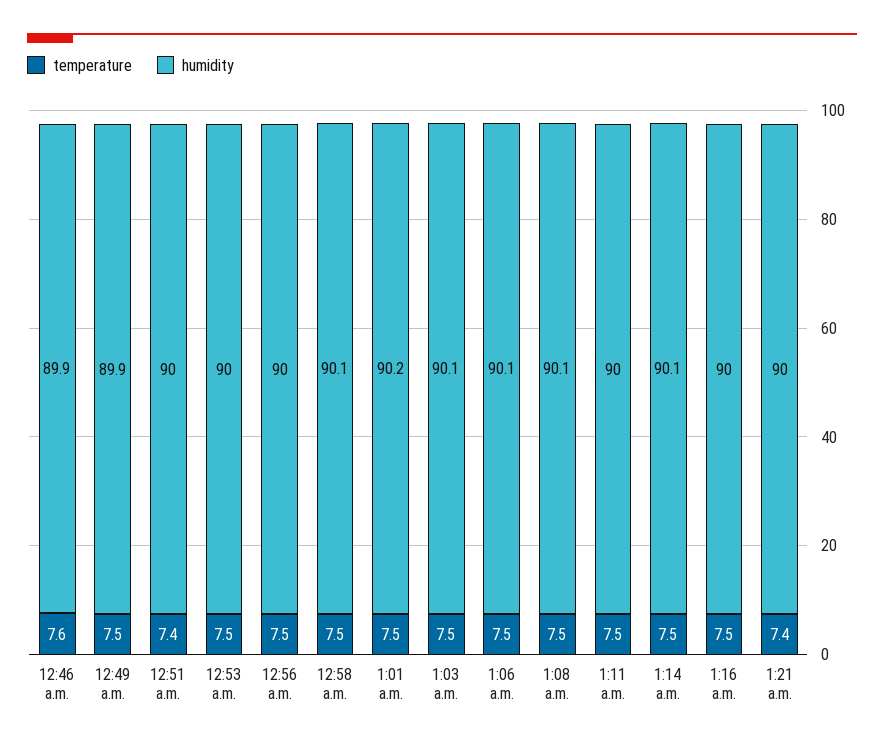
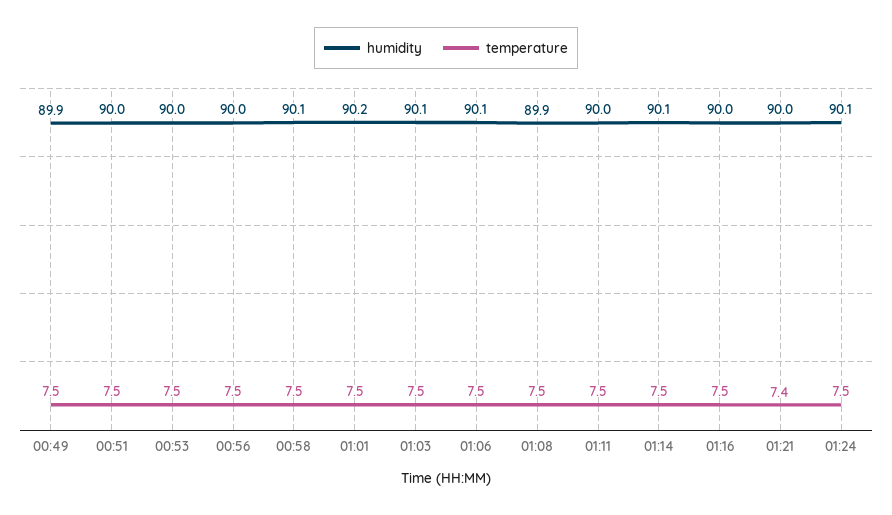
temperature, 12:46 a.m.: 7.6 -> none
humidity, 12:46 a.m.: 89.9 -> none
temperature, 12:51 a.m.: 7.4 -> 7.5
humidity, 1:08 a.m.: 90.1 -> 89.9
humidity, 01:24: none -> 90.1
temperature, 01:24: none -> 7.5

